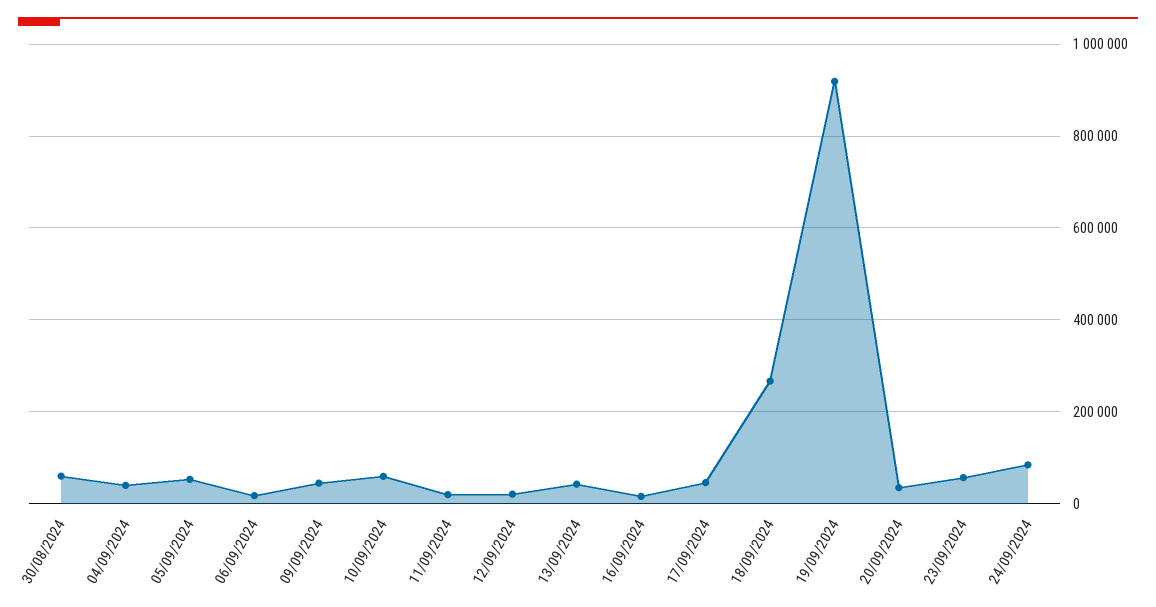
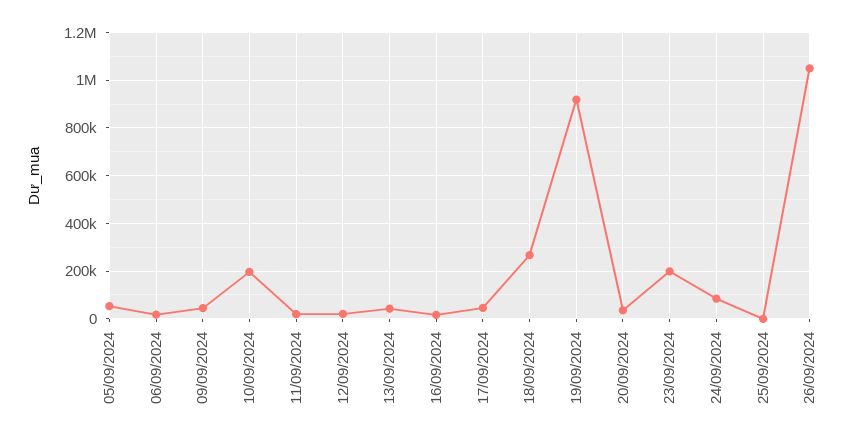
30/08/2024: 60000 -> none
04/09/2024: 40000 -> none
10/09/2024: 60000 -> 200000
23/09/2024: 60000 -> 200000
25/09/2024: none -> 0
26/09/2024: none -> 1050000

